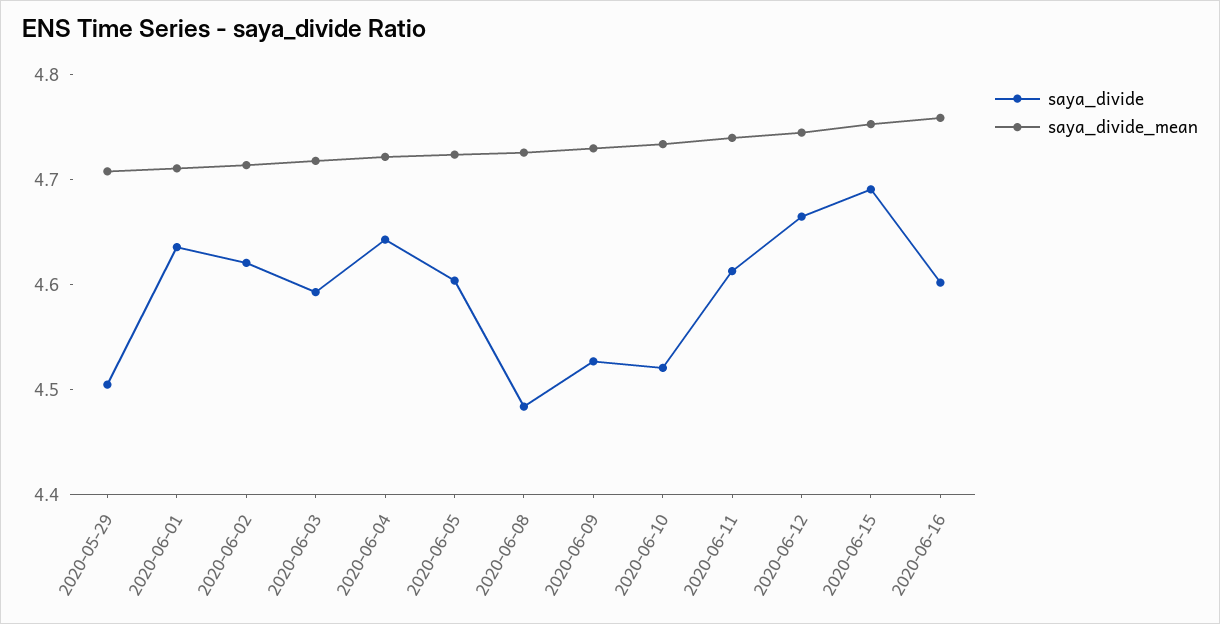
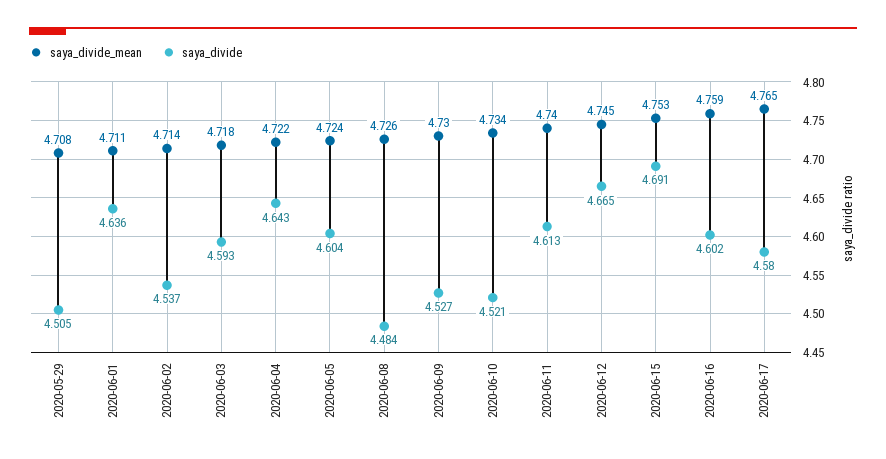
saya_divide, 2020-06-02: 4.62 -> 4.537
saya_divide_mean, 2020-06-17: none -> 4.765
saya_divide, 2020-06-17: none -> 4.58

